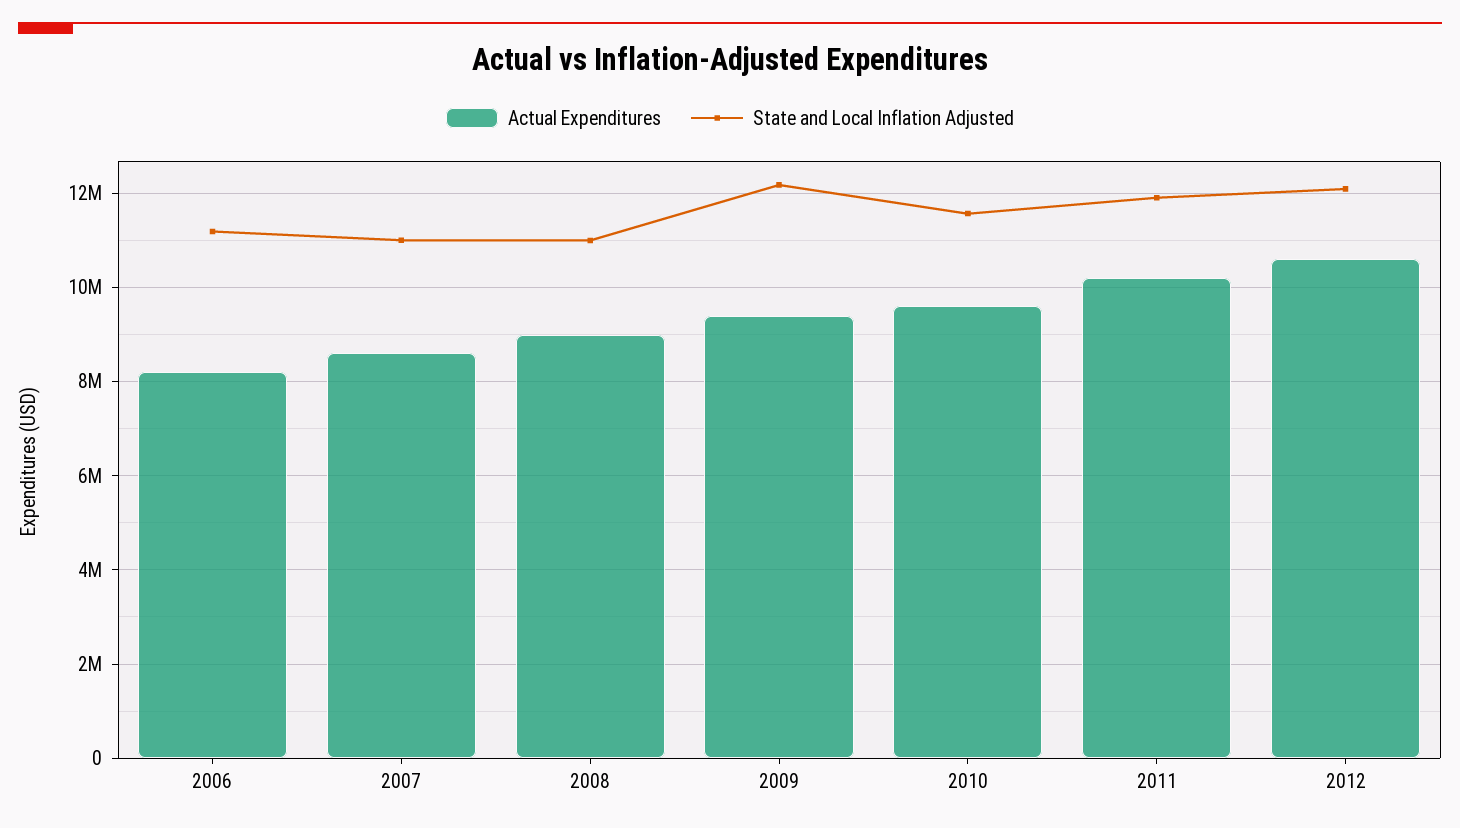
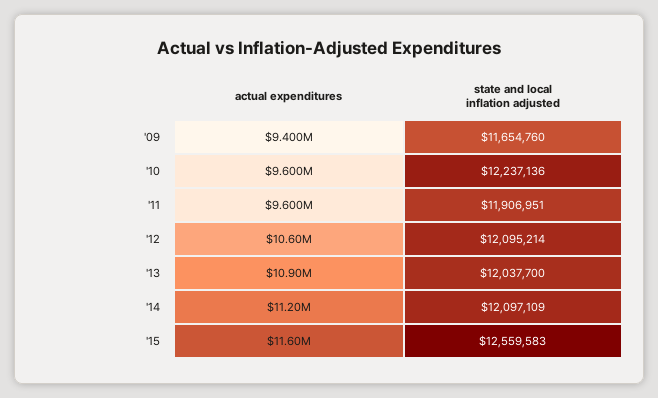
Actual Expenditures, 2006: 8200000 -> none
State and Local Inflation Adjusted, 2006: 11200000 -> none
Actual Expenditures, 2007: 8600000 -> none
State and Local Inflation Adjusted, 2007: 11000000 -> none
Actual Expenditures, 2008: 9000000 -> none
State and Local Inflation Adjusted, 2008: 11000000 -> none
State and Local Inflation Adjusted, 2009: 12200000 -> 11654760
State and Local Inflation Adjusted, 2010: 11600000 -> 12237136
Actual Expenditures, 2011: 10200000 -> 9600000
Actual Expenditures, '13: none -> 10900000
State and Local Inflation Adjusted, '13: none -> 12037700
Actual Expenditures, '14: none -> 11200000
State and Local Inflation Adjusted, '14: none -> 12097109
Actual Expenditures, '15: none -> 11600000
State and Local Inflation Adjusted, '15: none -> 12559583

